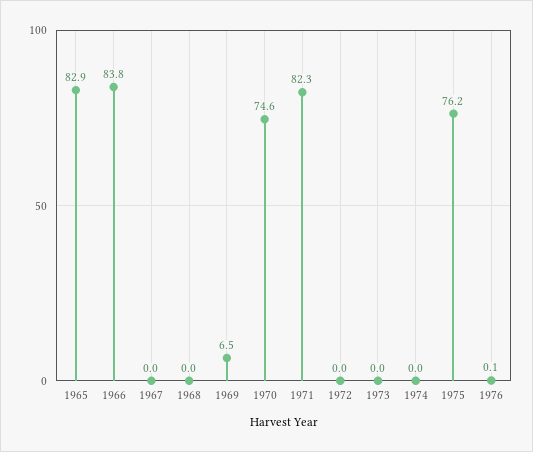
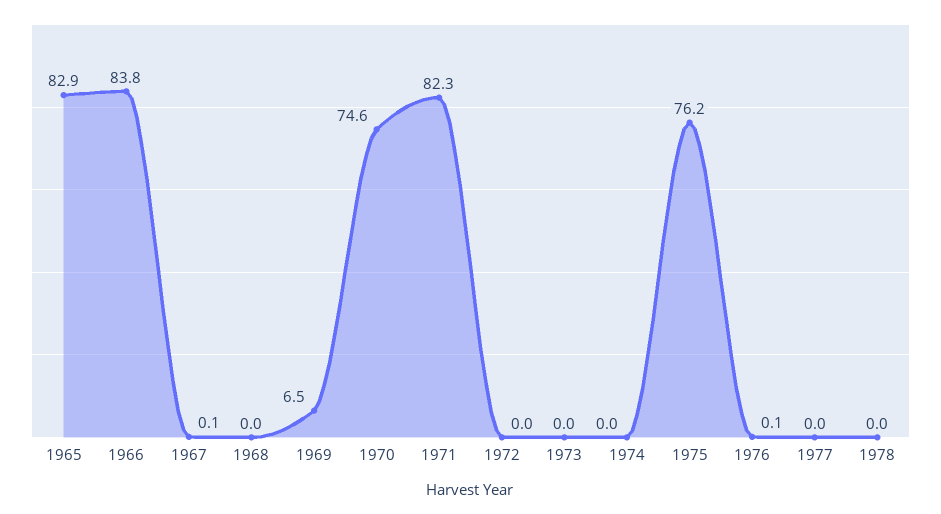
1967: 0 -> 0.1
1977: none -> 0
1978: none -> 0

